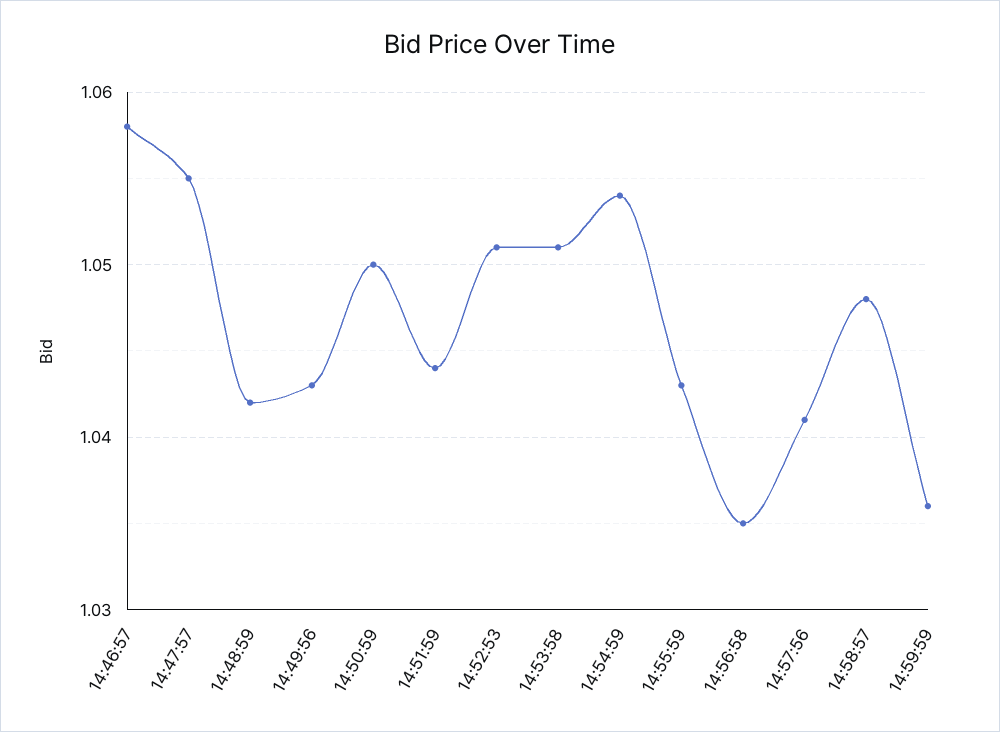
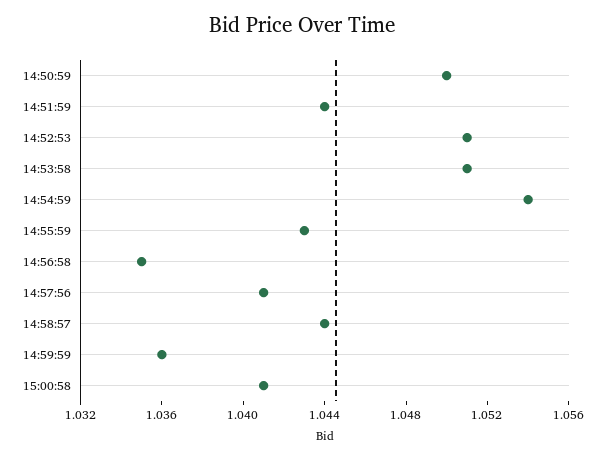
14:46:57: 1.058 -> none
14:47:57: 1.055 -> none
14:48:59: 1.042 -> none
14:49:56: 1.043 -> none
14:58:57: 1.048 -> 1.044
15:00:58: none -> 1.041

